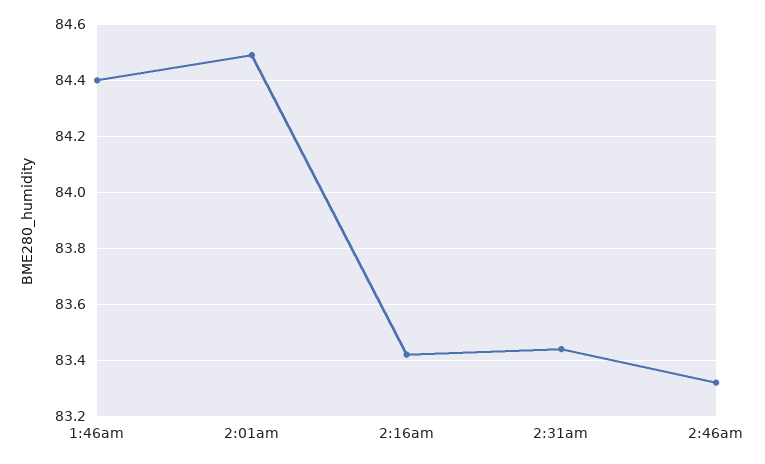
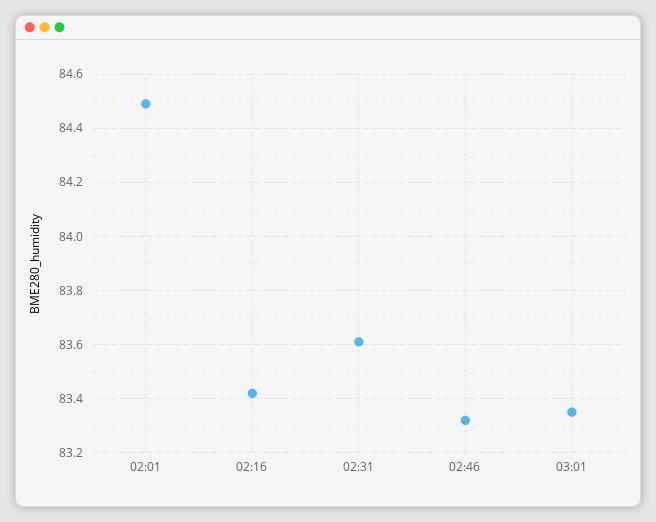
1:46am: 84.4 -> none
2:31am: 83.45 -> 83.6
03:01: none -> 83.35

